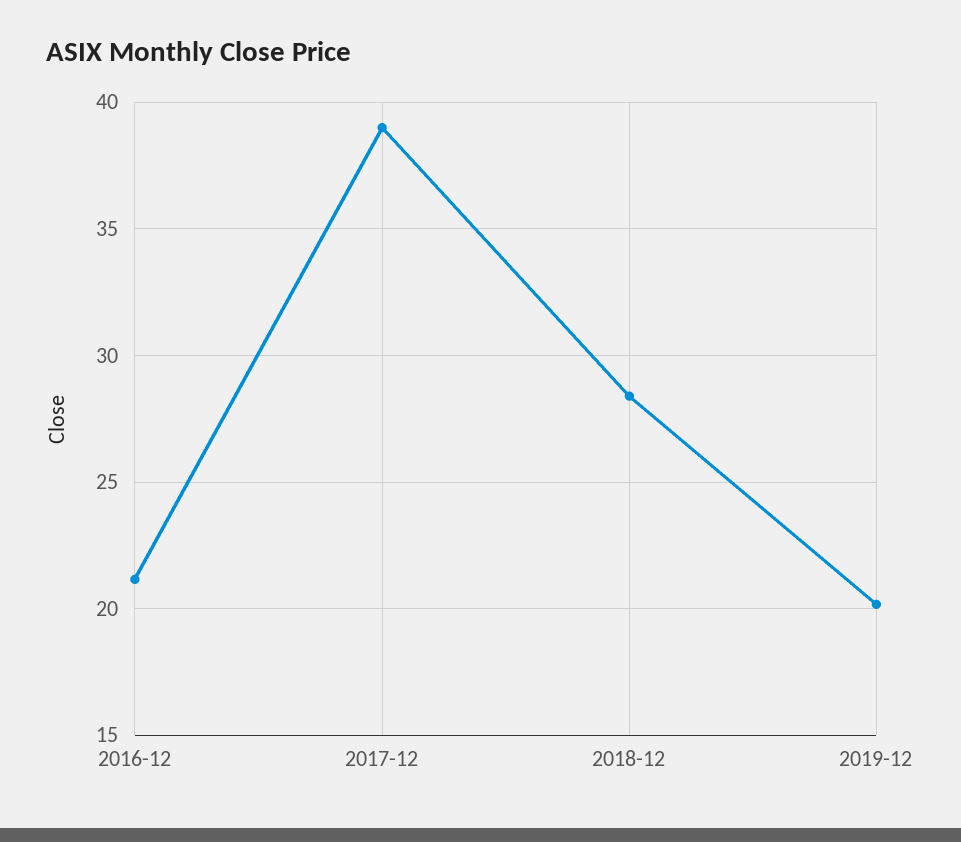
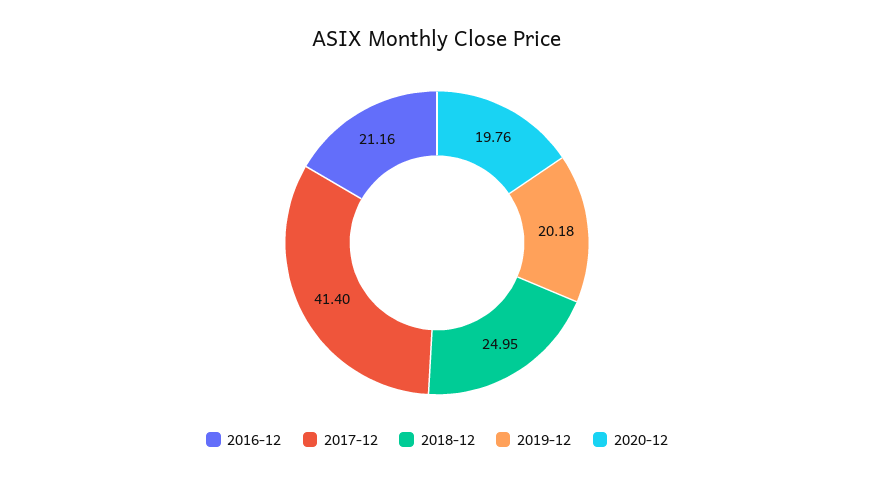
2017-12: 39 -> 41.4
2018-12: 28.5 -> 24.95
2020-12: none -> 19.76

